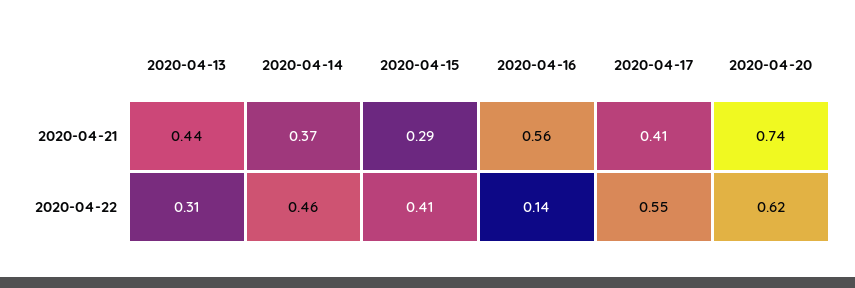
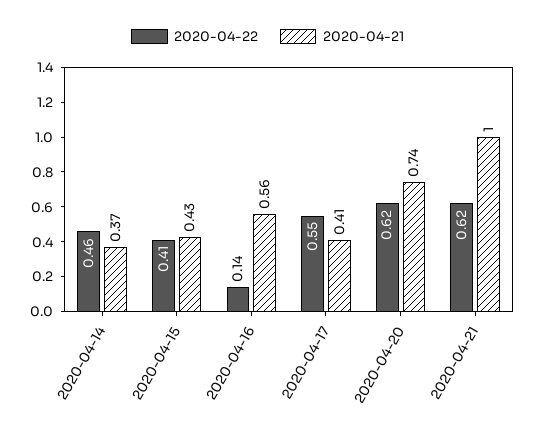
2020-04-21, 2020-04-13: 0.44 -> none
2020-04-21, 2020-04-15: 0.29 -> 0.43
2020-04-22, 2020-04-13: 0.31 -> none
2020-04-22, 2020-04-21: none -> 0.62
2020-04-21, 2020-04-21: none -> 1

